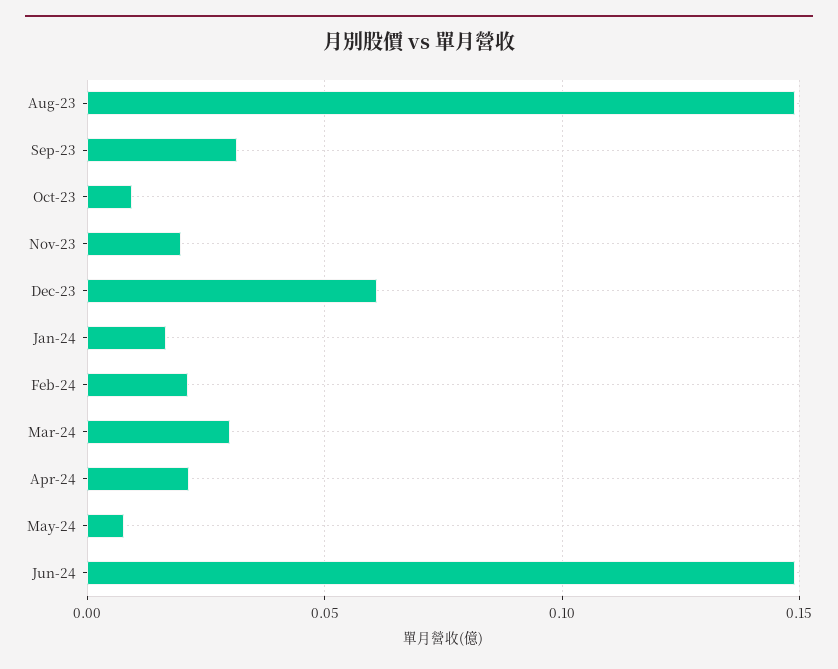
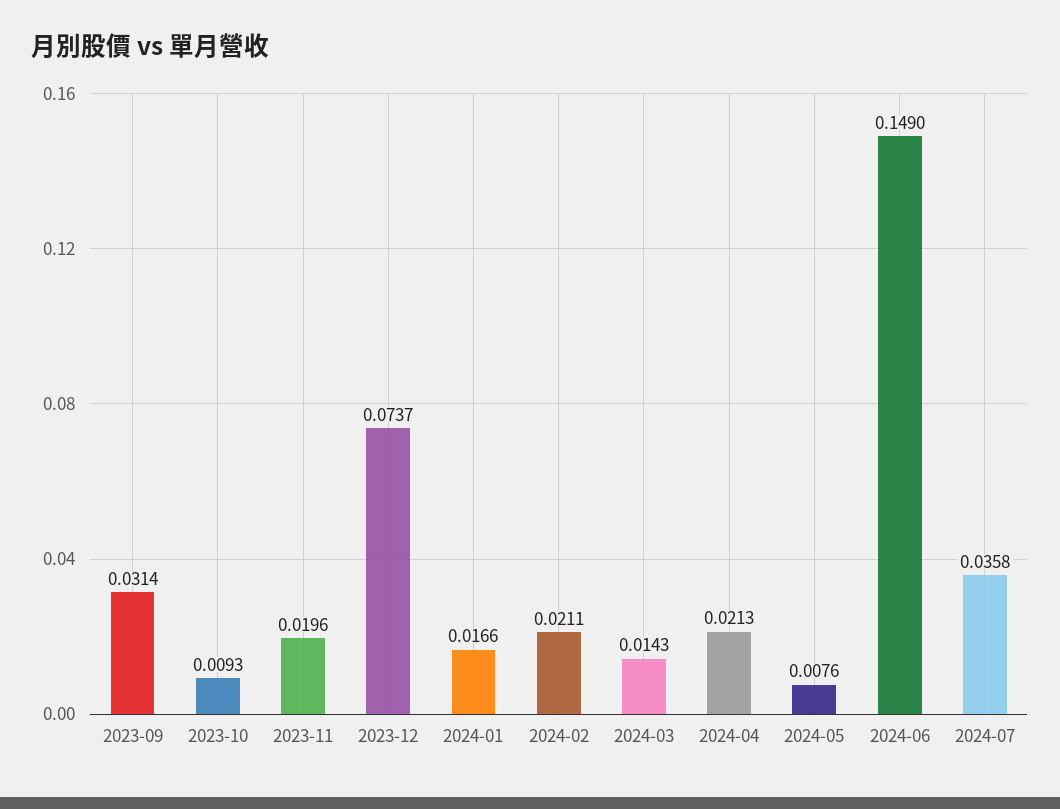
Aug-23: 0.15 -> none
Dec-23: 0.06 -> 0.0737
Mar-24: 0.03 -> 0.0143
2024-07: none -> 0.0358

